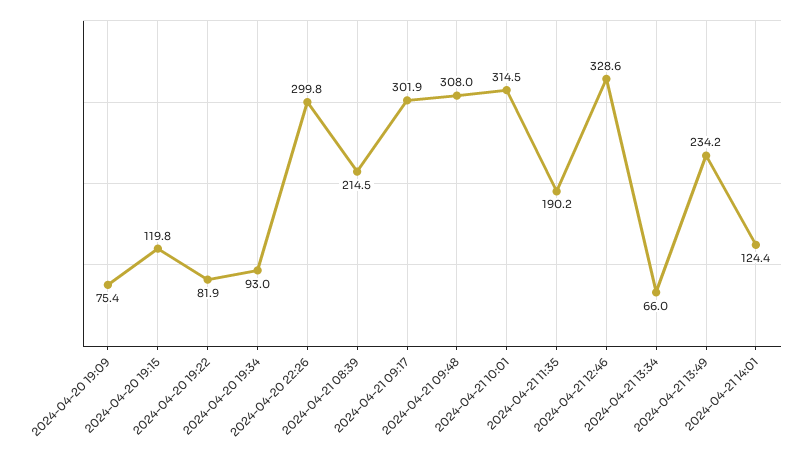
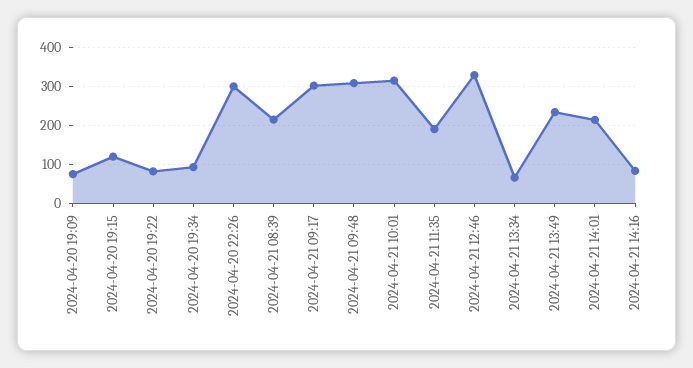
2024-04-21 14:01: 124.4 -> 220
2024-04-21 14:16: none -> 80

